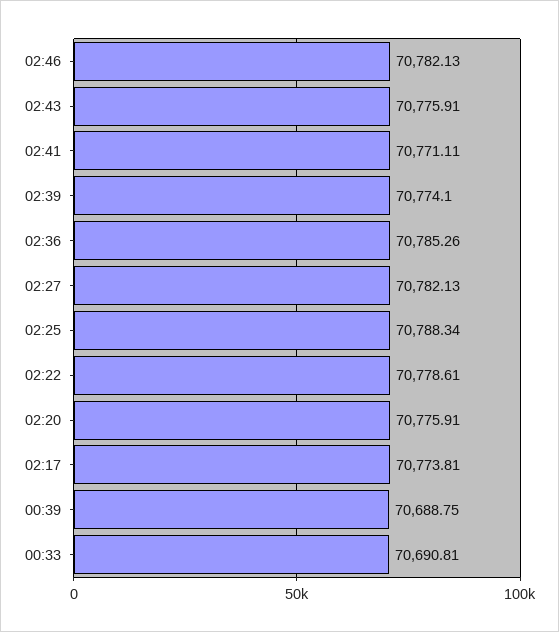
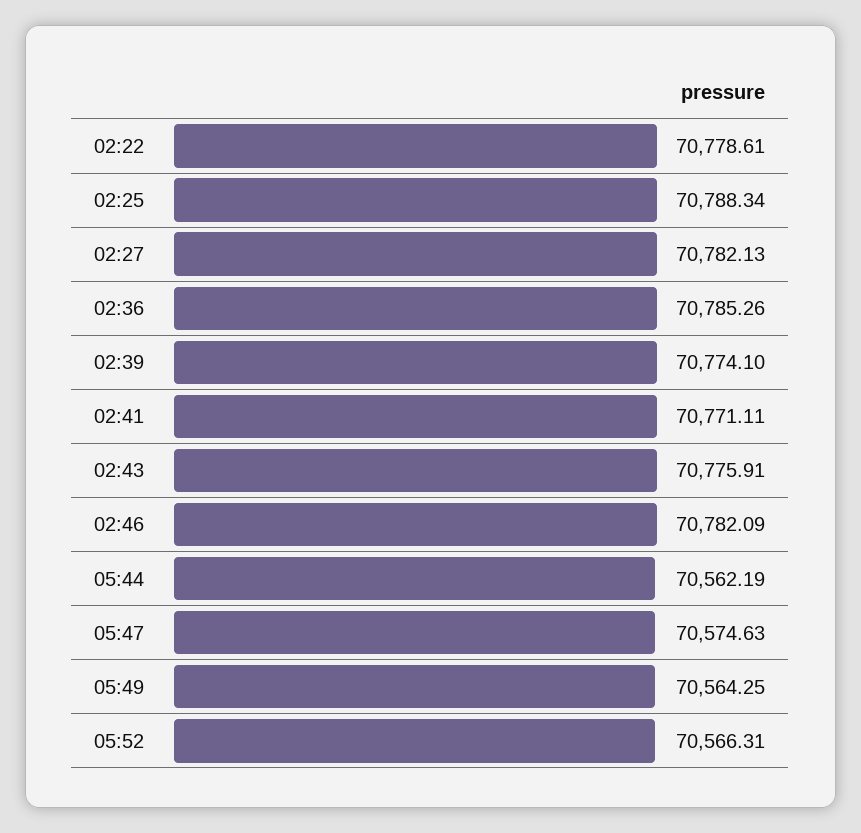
02:46: 70782.13 -> 70782.09
02:20: 70775.91 -> none
02:17: 70773.81 -> none
00:39: 70688.75 -> none
00:33: 70690.81 -> none
05:44: none -> 70562.19
05:47: none -> 70574.63
05:49: none -> 70564.25
05:52: none -> 70566.31

